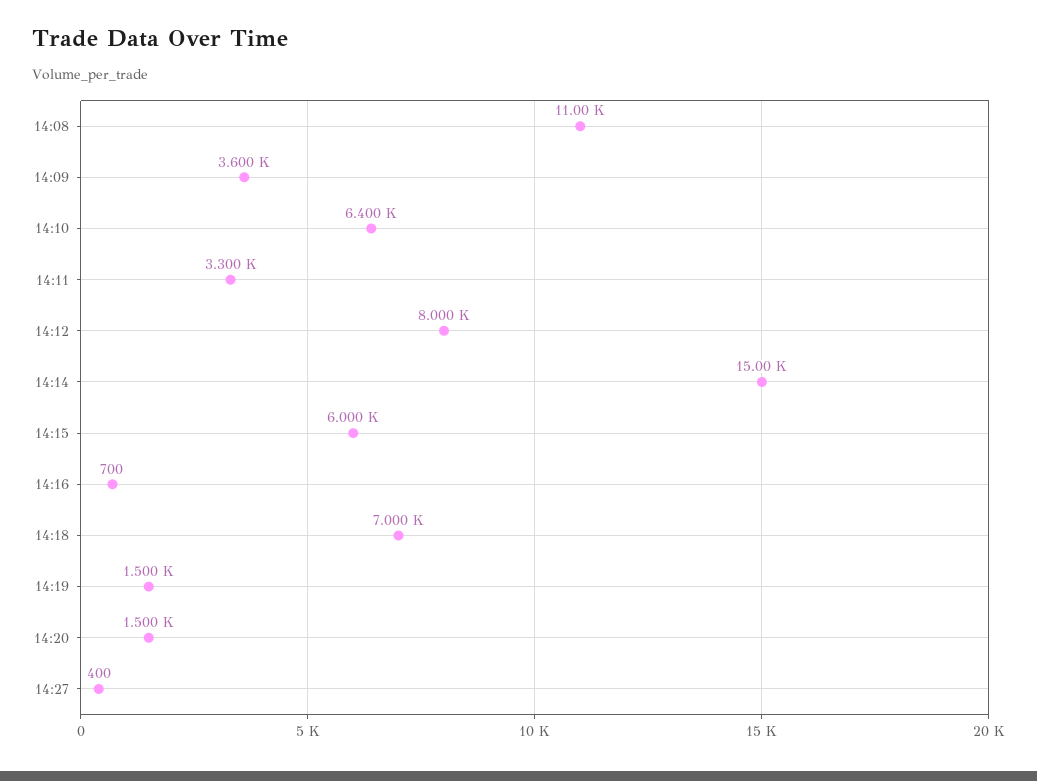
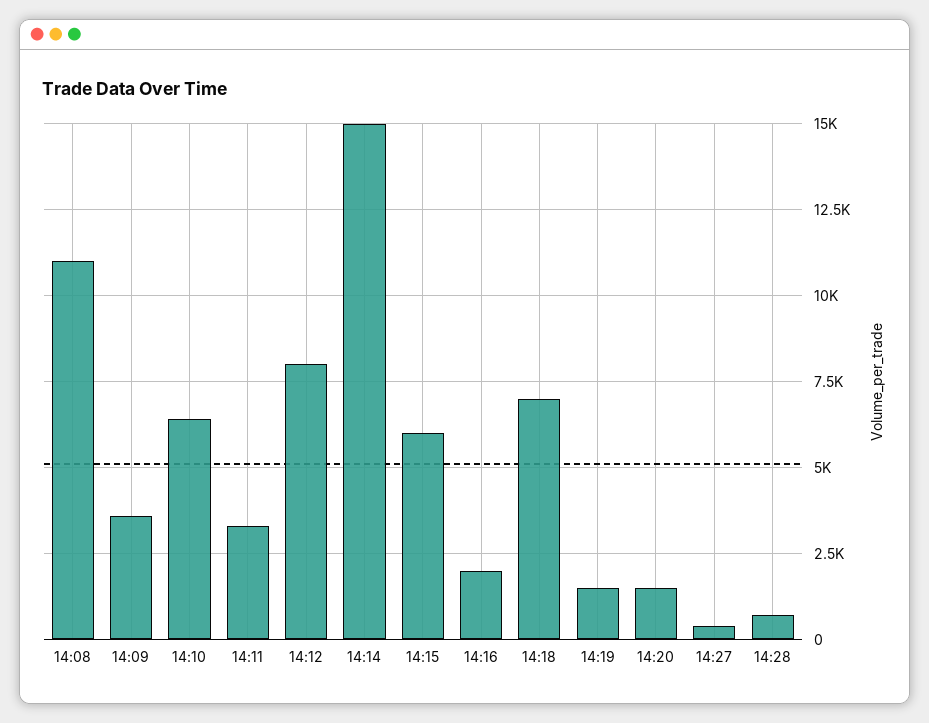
14:16: 700 -> 2000
14:28: none -> 750

